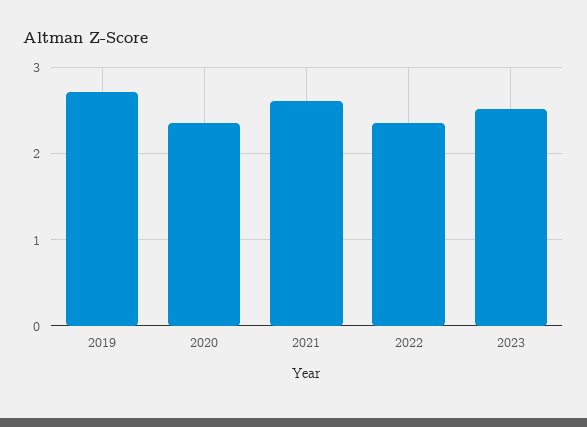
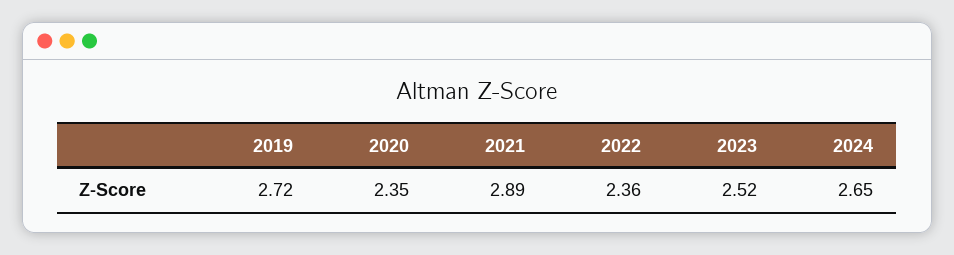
2021: 2.6 -> 2.89
2024: none -> 2.65

